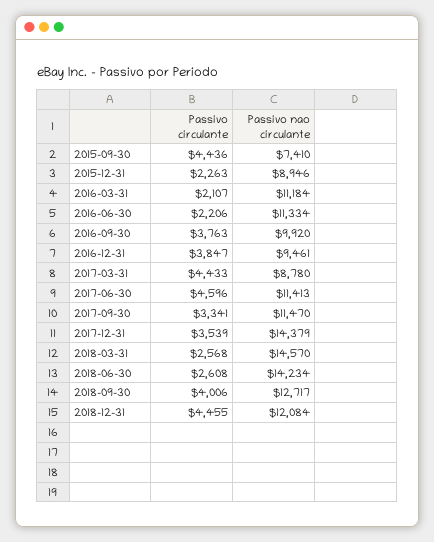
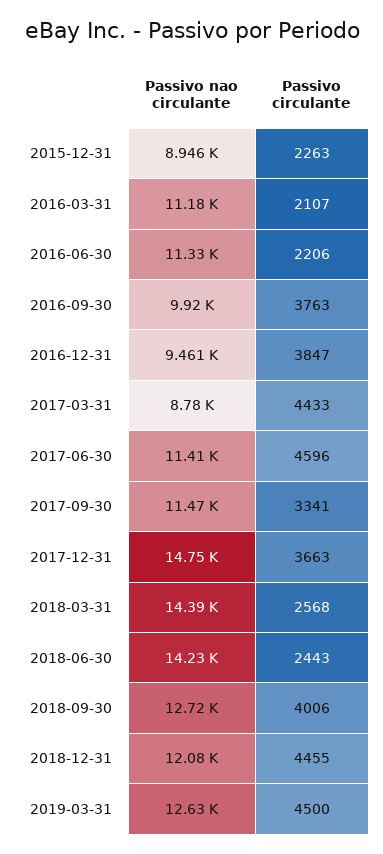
Passivo circulante, 2015-09-30: 4436 -> none
Passivo nao circulante, 2015-09-30: 7410 -> none
Passivo circulante, 2017-12-31: 3539 -> 3663
Passivo nao circulante, 2017-12-31: 14379 -> 14750
Passivo nao circulante, 2018-03-31: 14570 -> 14390
Passivo circulante, 2018-06-30: 2608 -> 2443
Passivo nao circulante, 2019-03-31: none -> 12630
Passivo circulante, 2019-03-31: none -> 4500

